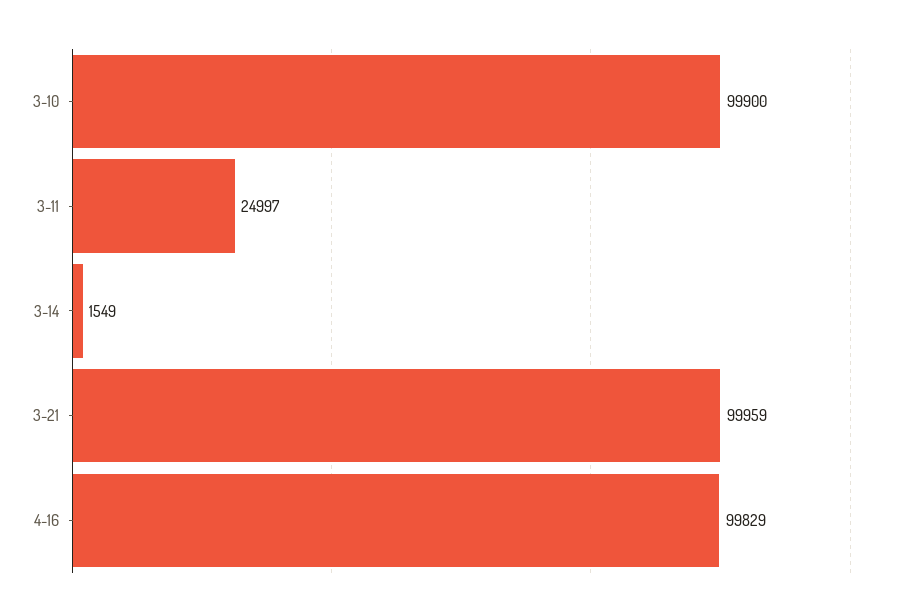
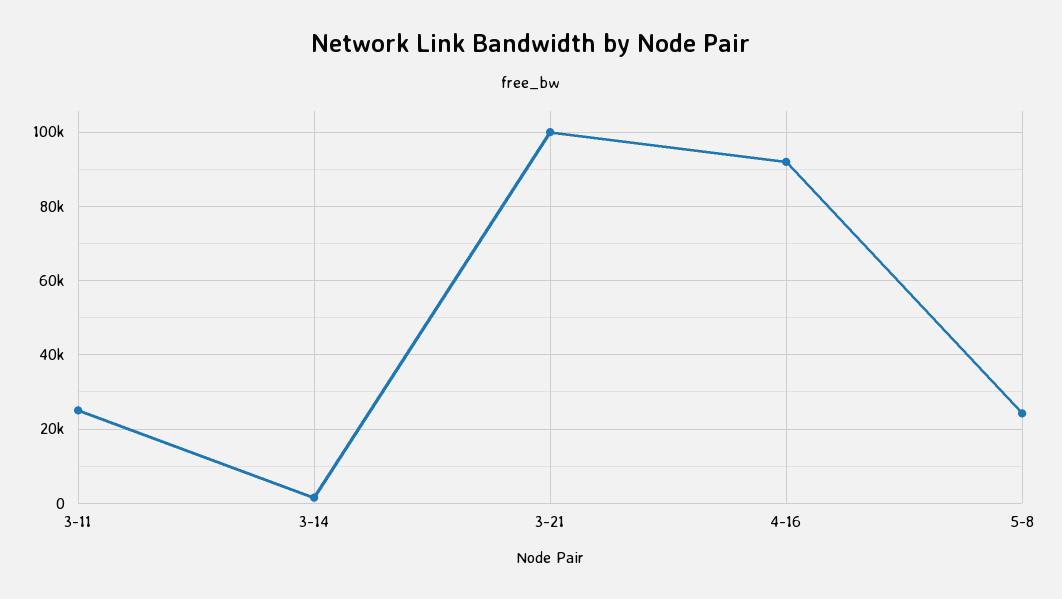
3-10: 99900 -> none
4-16: 99829 -> 92000
5-8: none -> 24000

